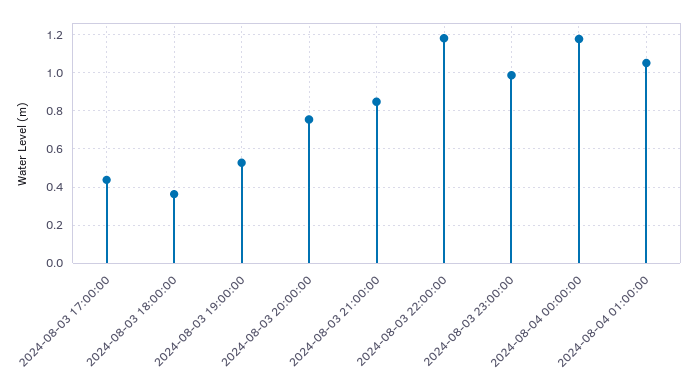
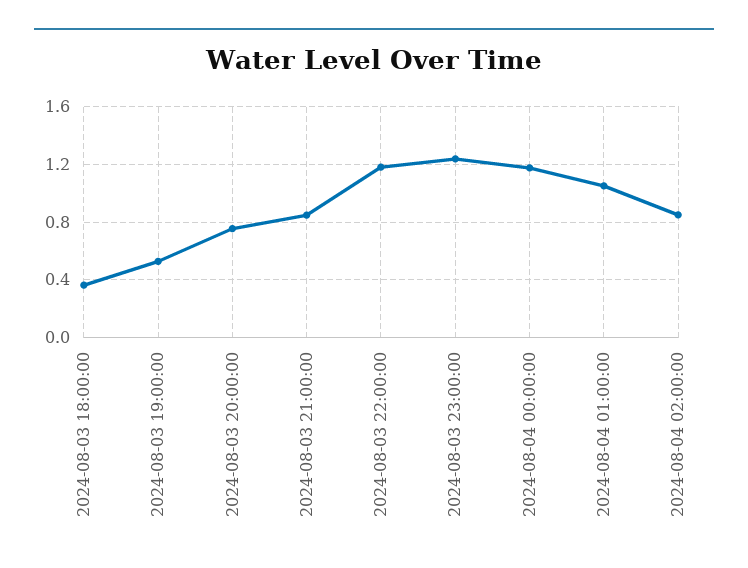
2024-08-03 17:00:00: 0.45 -> none
2024-08-03 23:00:00: 1 -> 1.25
2024-08-04 02:00:00: none -> 0.85

